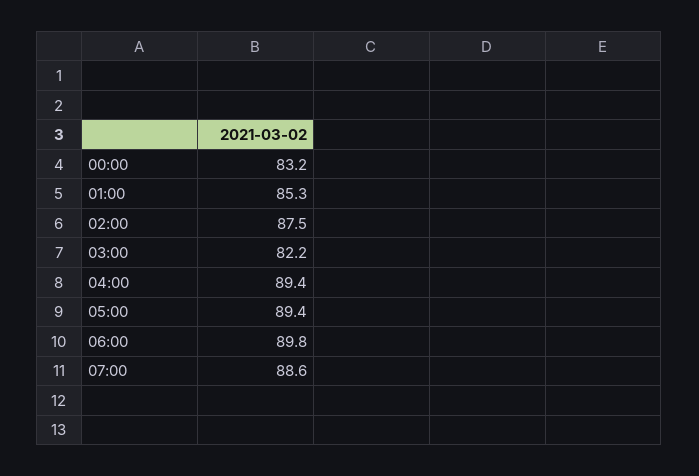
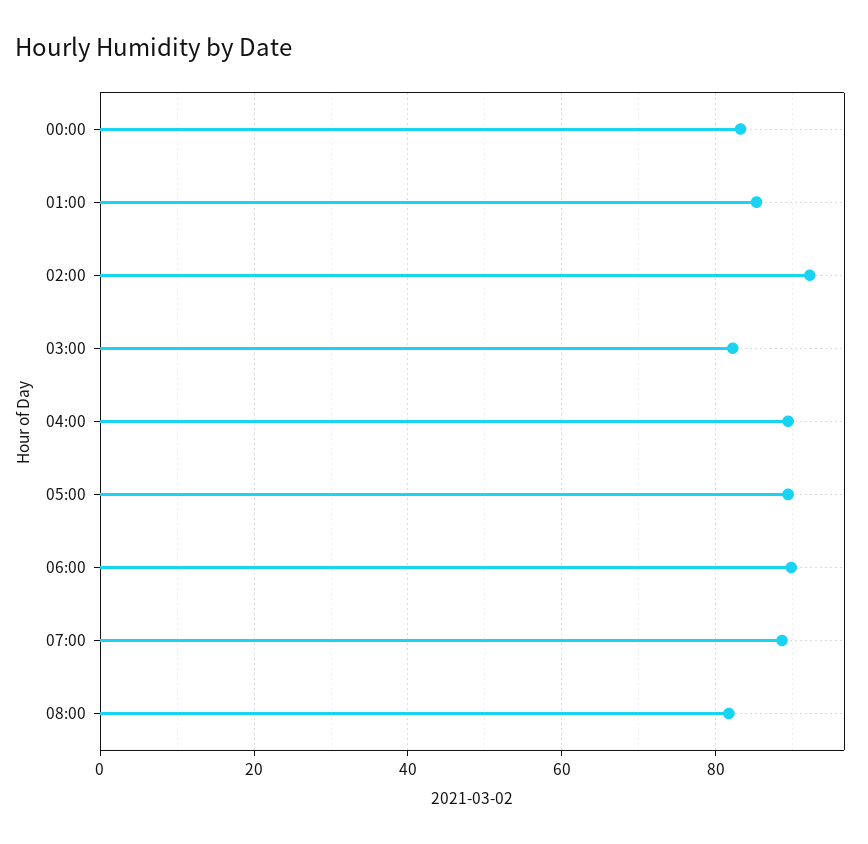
02:00: 87.5 -> 92
08:00: none -> 82

